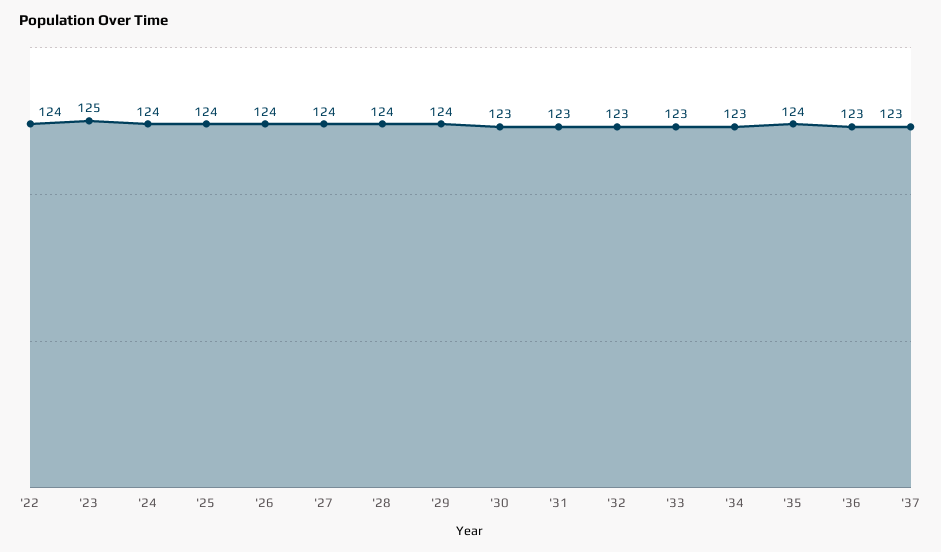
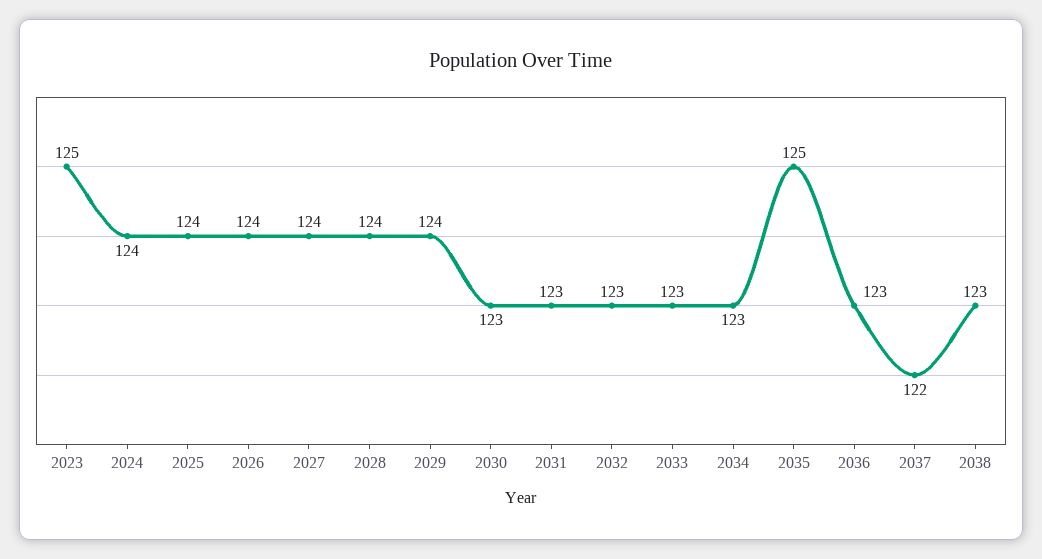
'22: 124 -> none
'35: 124 -> 125
'37: 123 -> 122
2038: none -> 123

